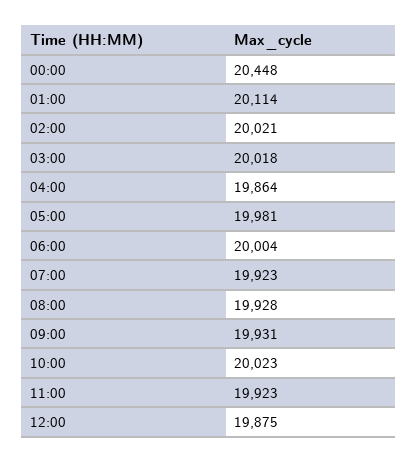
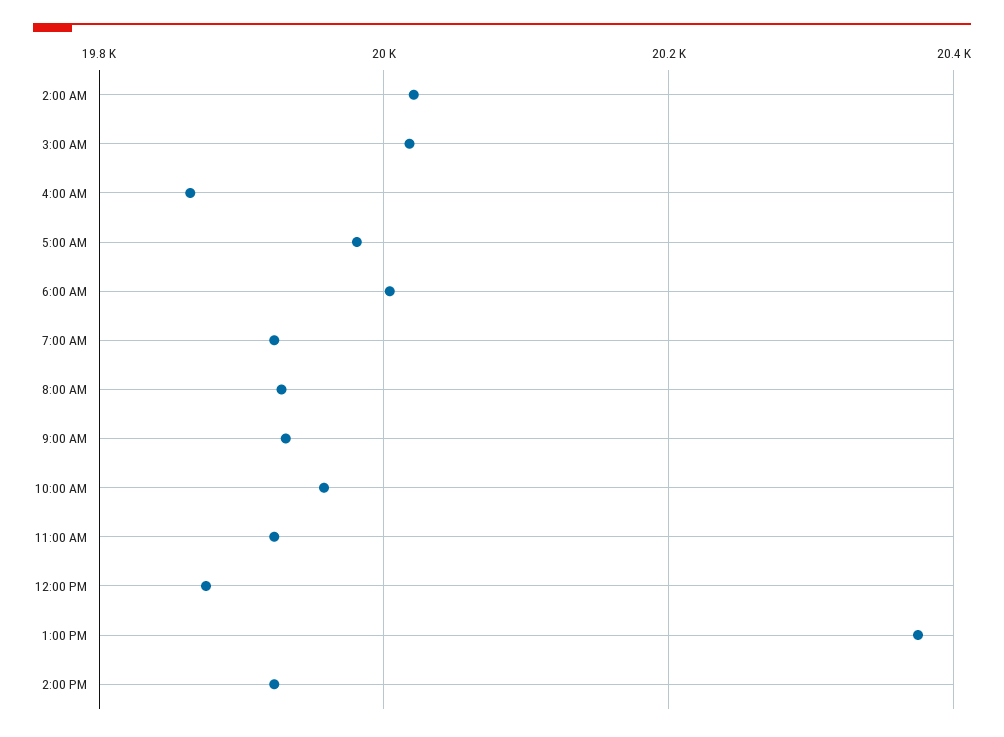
00:00: 20448 -> none
01:00: 20114 -> none
10:00: 20023 -> 19960
1:00 PM: none -> 20380
2:00 PM: none -> 19920

